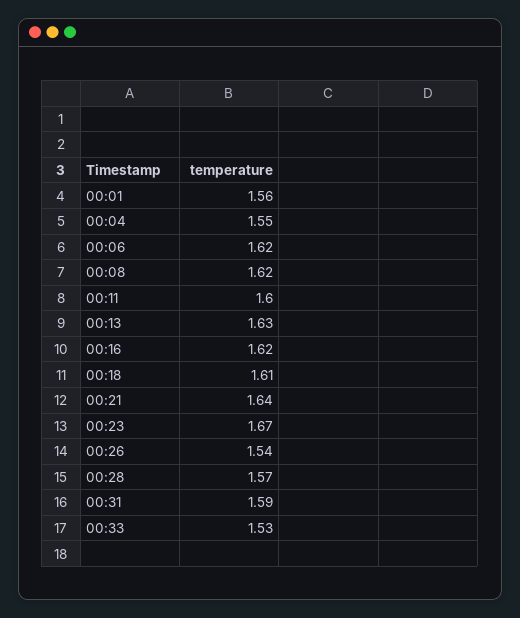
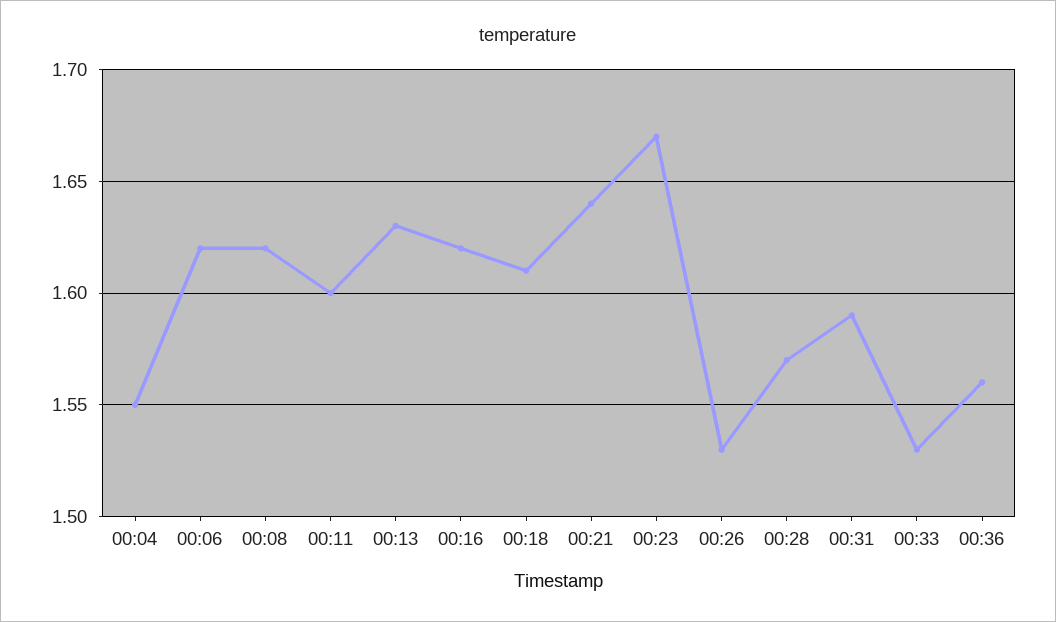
00:01: 1.56 -> none
00:26: 1.54 -> 1.53
00:36: none -> 1.56

